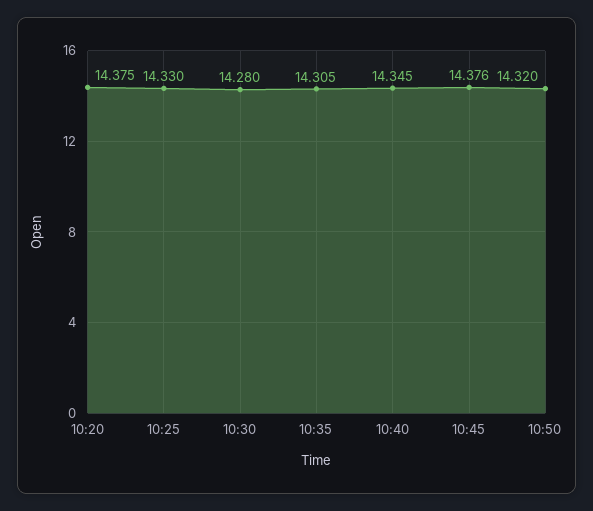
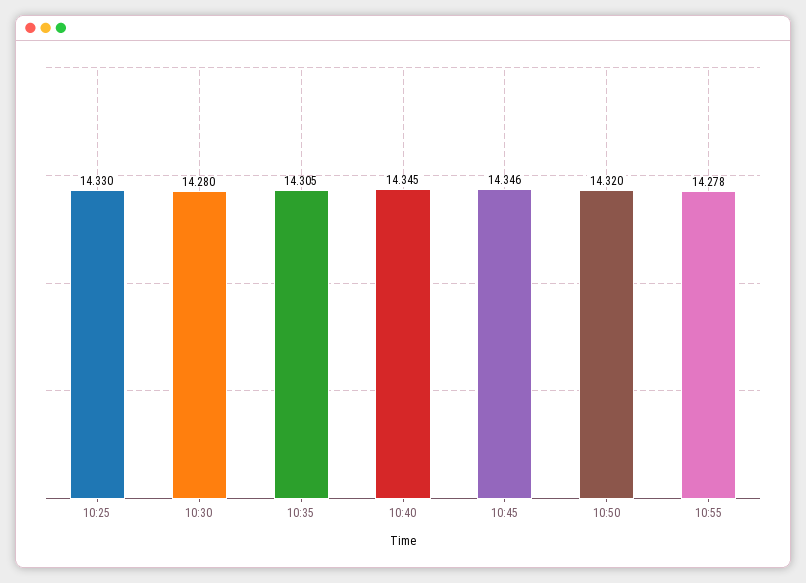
10:20: 14.375 -> none
10:45: 14.376 -> 14.346
10:55: none -> 14.278

